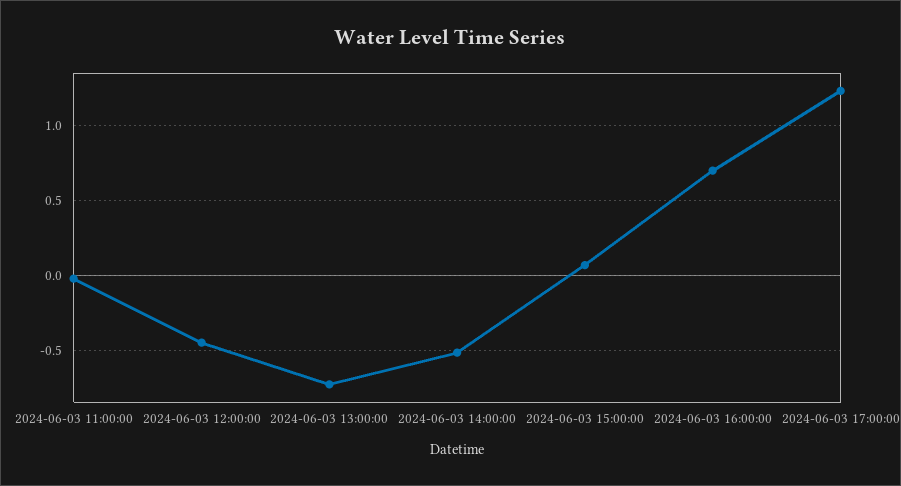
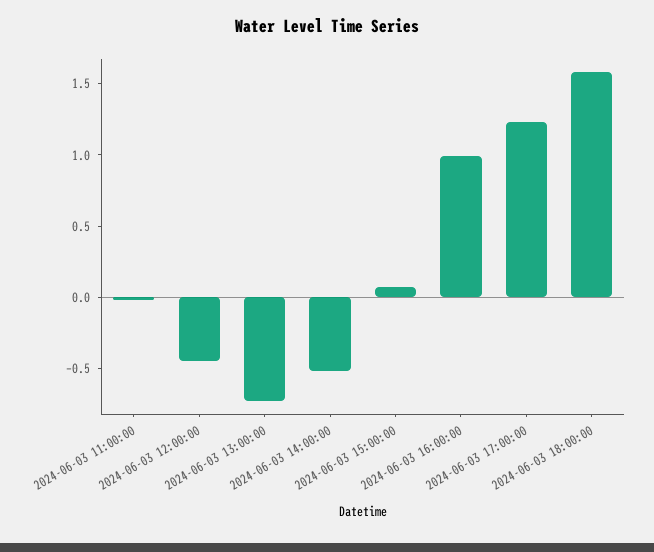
2024-06-03 16:00:00: 0.7 -> 1
2024-06-03 18:00:00: none -> 1.6

